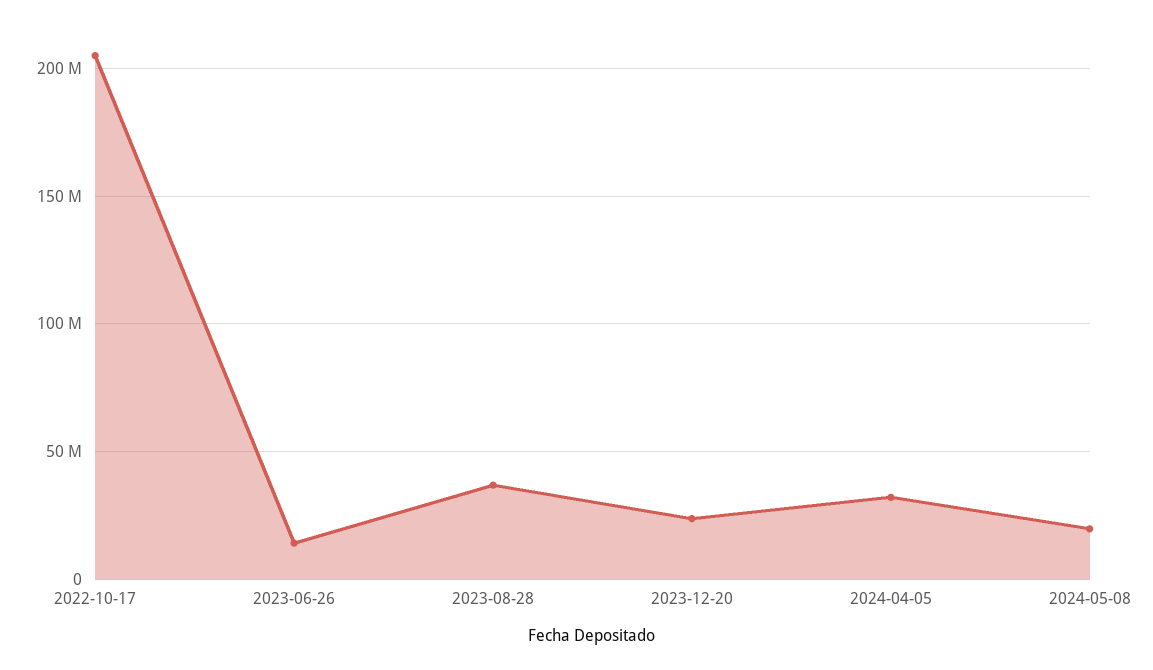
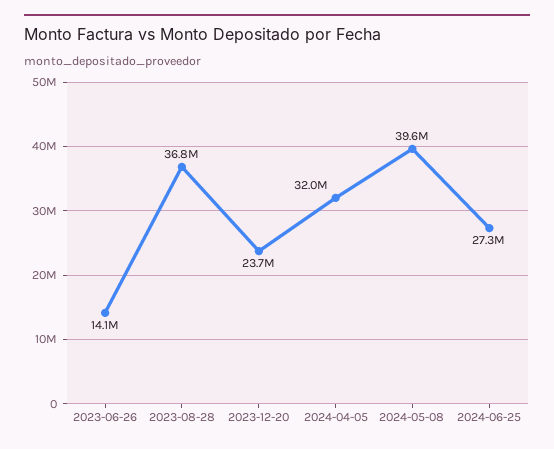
2022-10-17: 205000000 -> none
2024-05-08: 20000000 -> 39600000
2024-06-25: none -> 27300000

